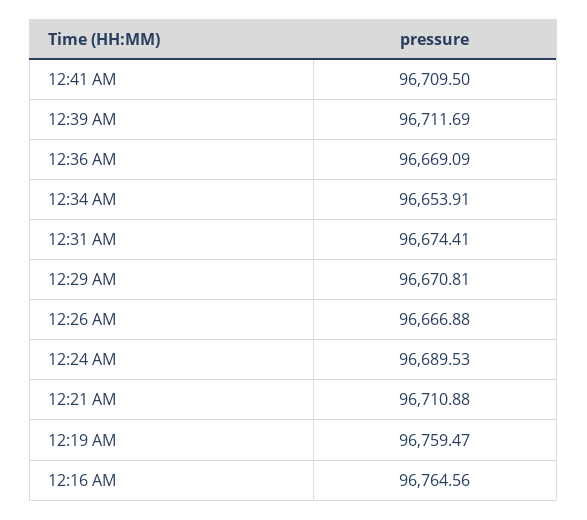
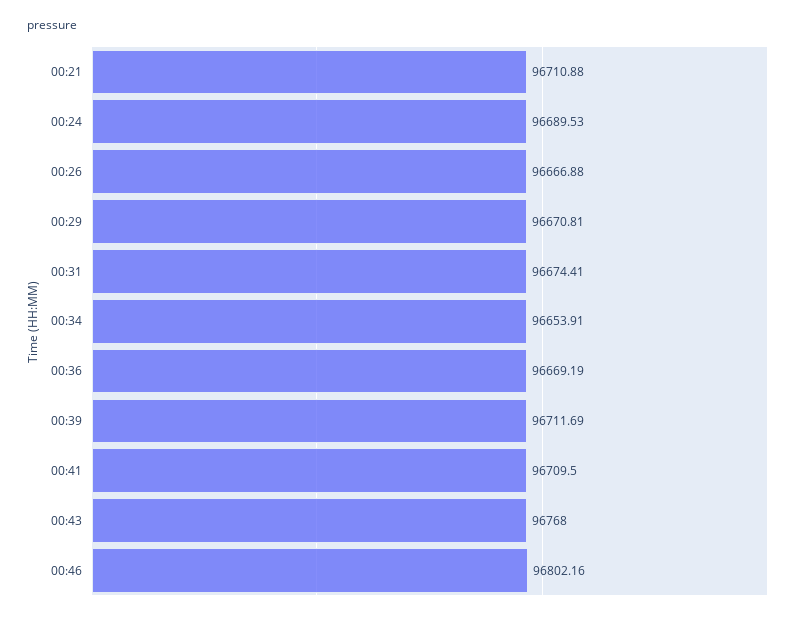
12:36 AM: 96669.09 -> 96669.19
12:19 AM: 96759.47 -> none
12:16 AM: 96764.56 -> none
00:43: none -> 96768
00:46: none -> 96802.16

